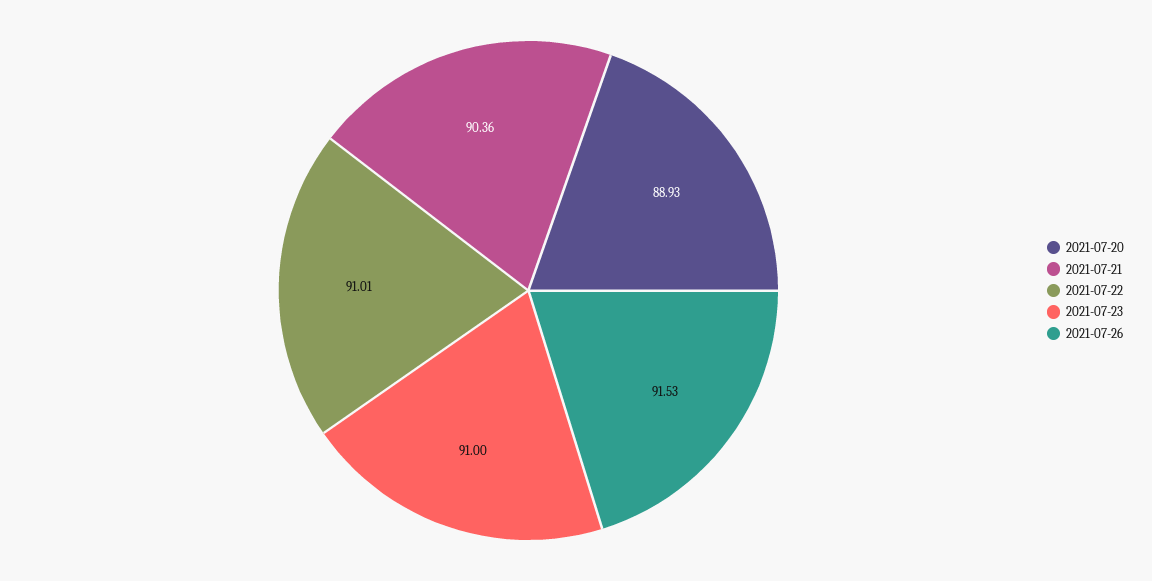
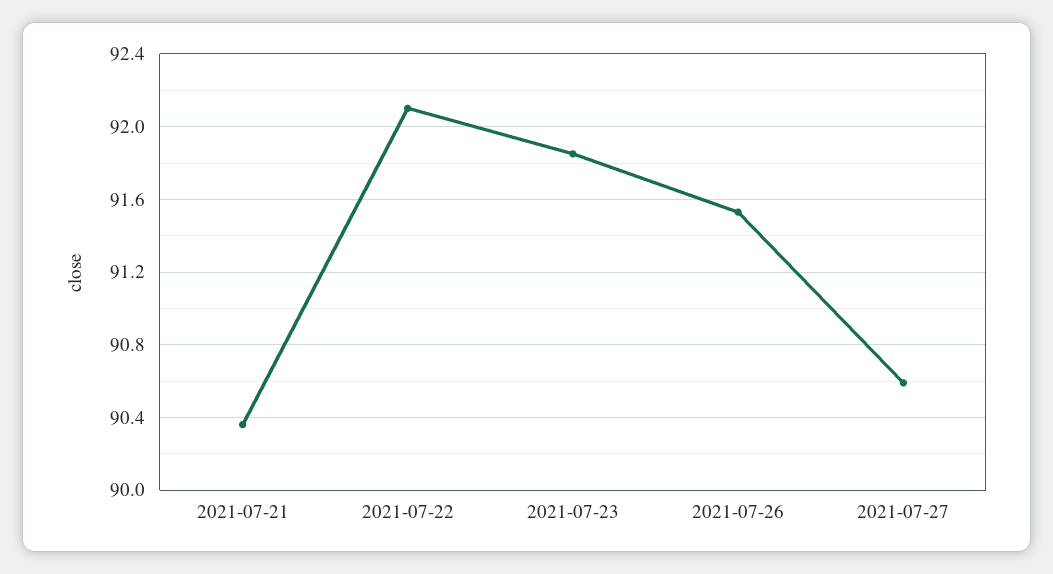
2021-07-20: 88.93 -> none
2021-07-22: 91.01 -> 92.1
2021-07-23: 91 -> 91.85
2021-07-27: none -> 90.6

